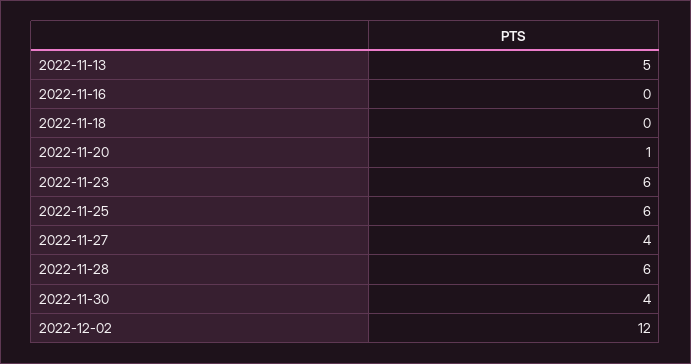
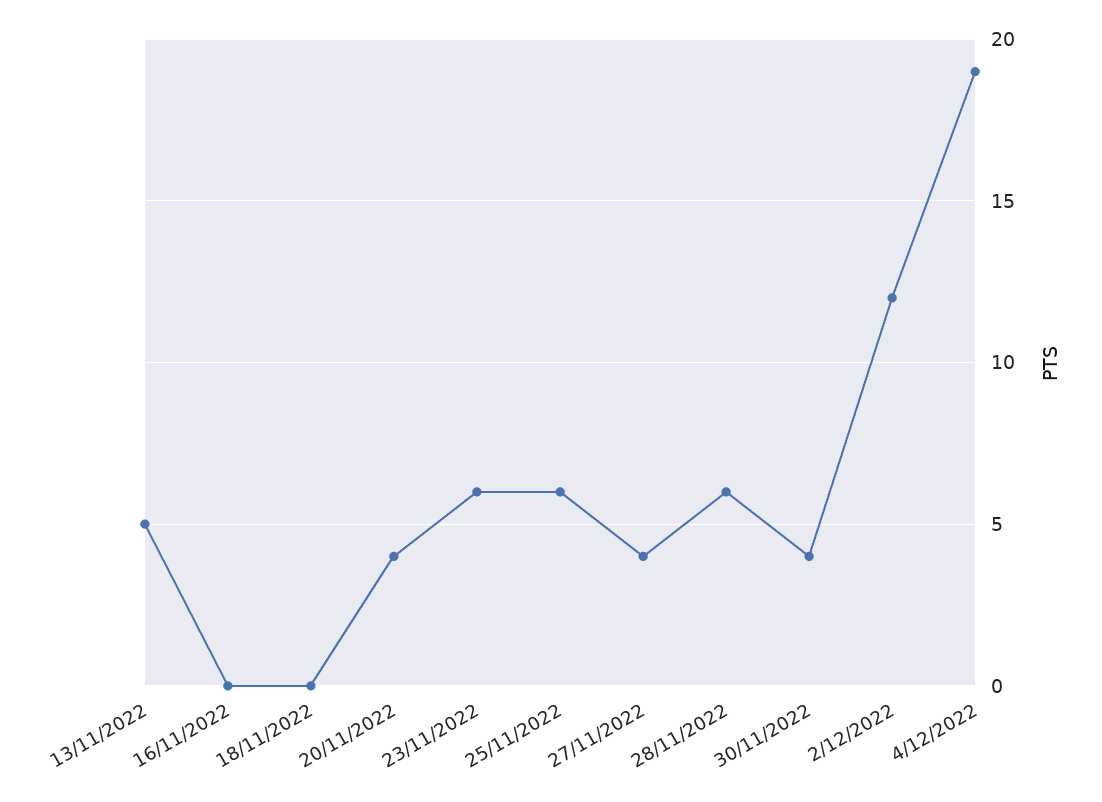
2022-11-20: 1 -> 4
4/12/2022: none -> 19

